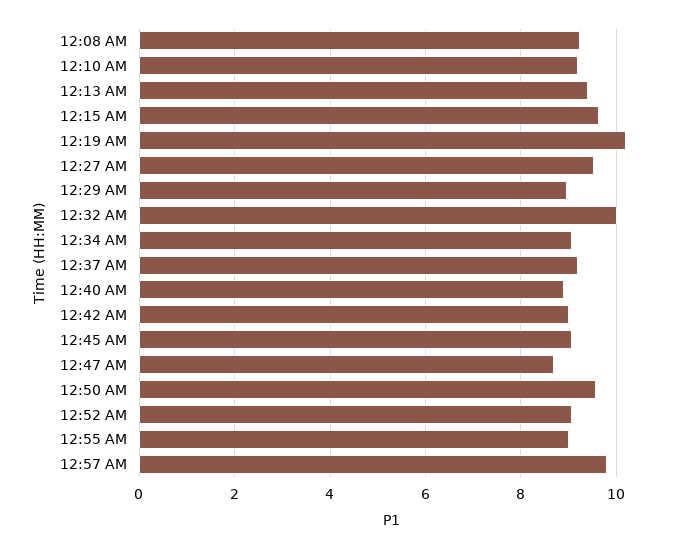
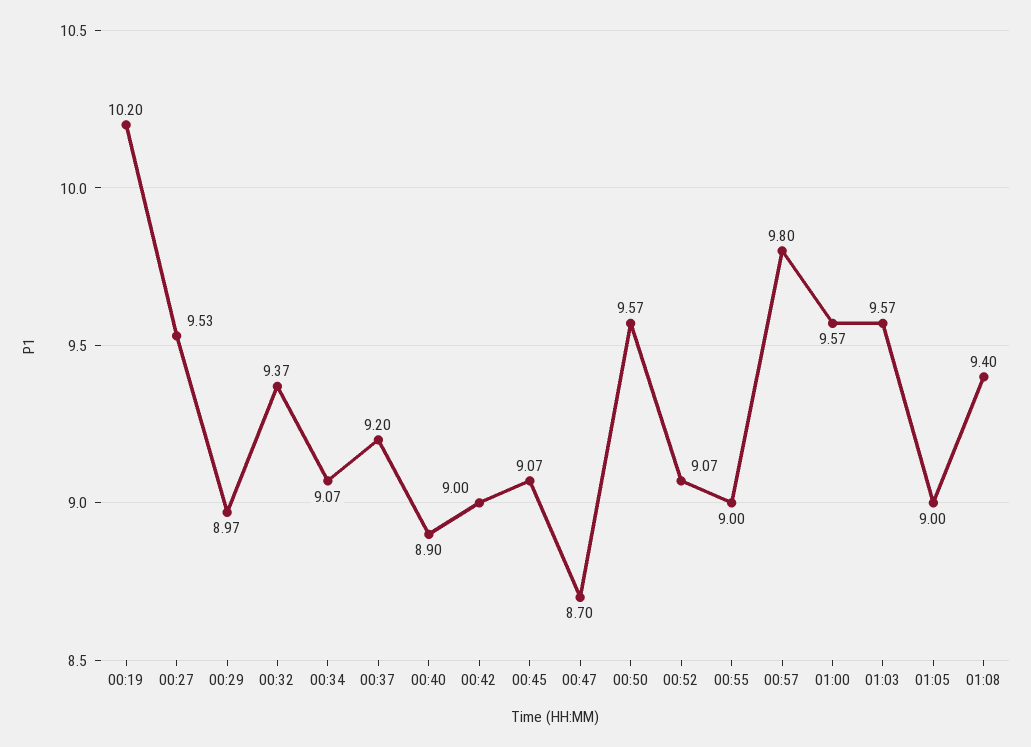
12:08 AM: 9.2 -> none
12:10 AM: 9.2 -> none
12:13 AM: 9.4 -> none
12:15 AM: 9.6 -> none
12:32 AM: 10 -> 9.37
01:00: none -> 9.57
01:03: none -> 9.57
01:05: none -> 9
01:08: none -> 9.4

